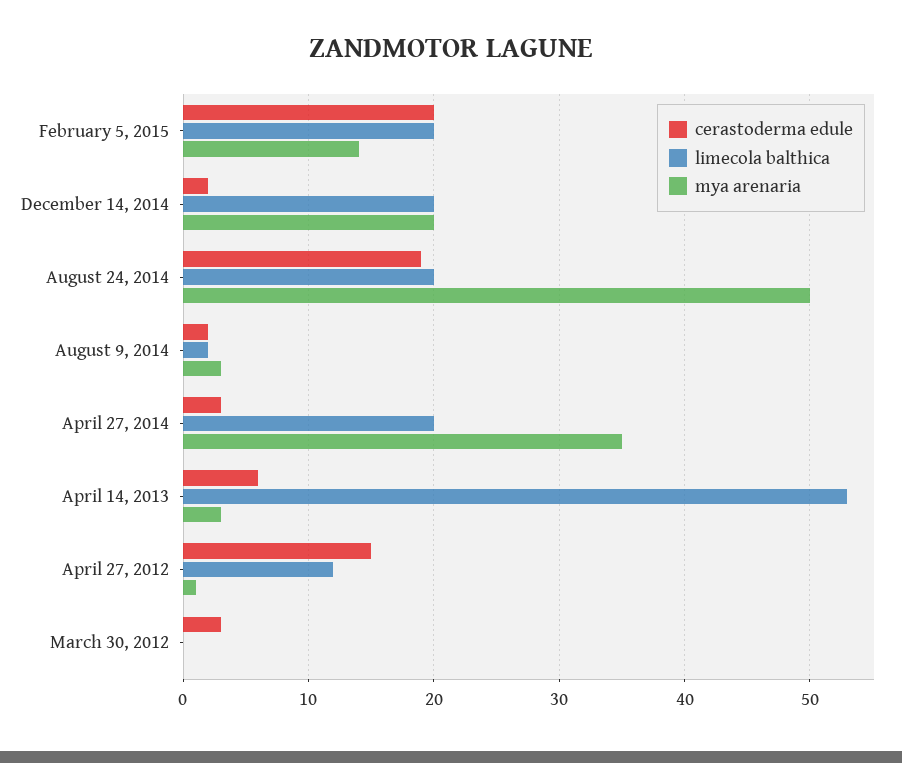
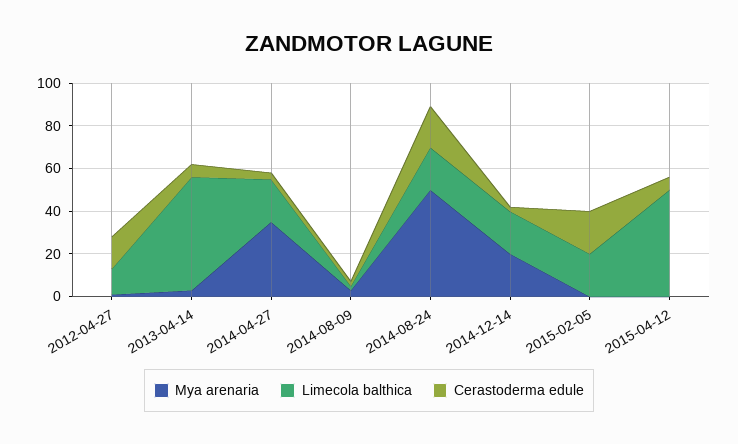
mya arenaria, February 5, 2015: 14 -> 0
cerastoderma edule, March 30, 2012: 3 -> none
limecola balthica, March 30, 2012: 0 -> none
mya arenaria, March 30, 2012: 0 -> none
mya arenaria, 2015-04-12: none -> 0
limecola balthica, 2015-04-12: none -> 50
cerastoderma edule, 2015-04-12: none -> 5

